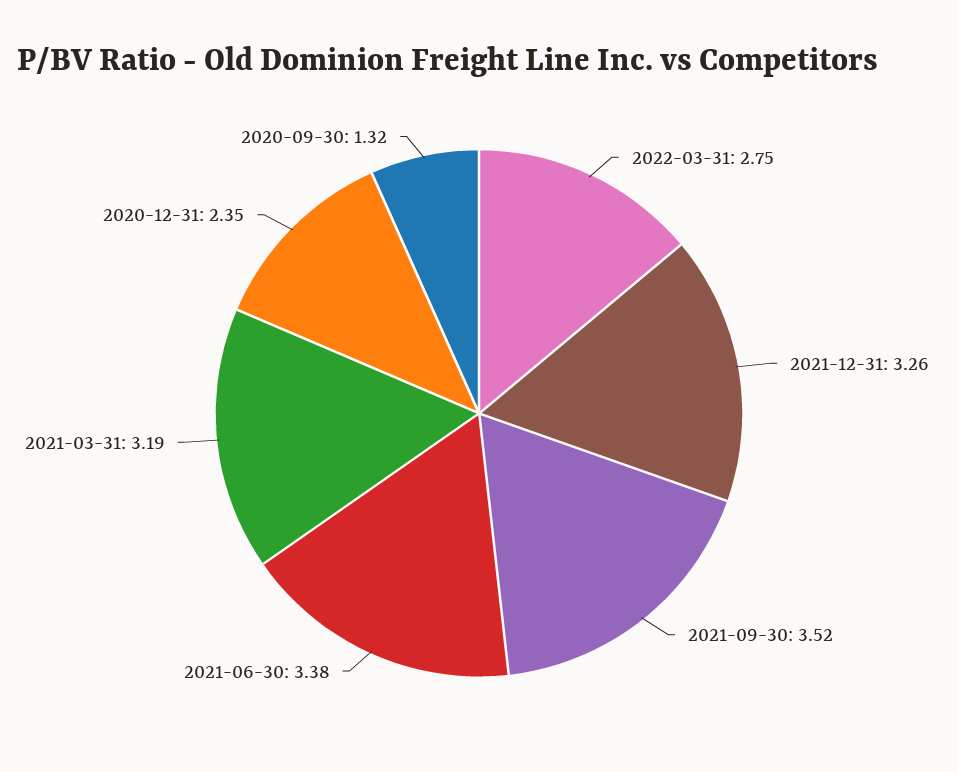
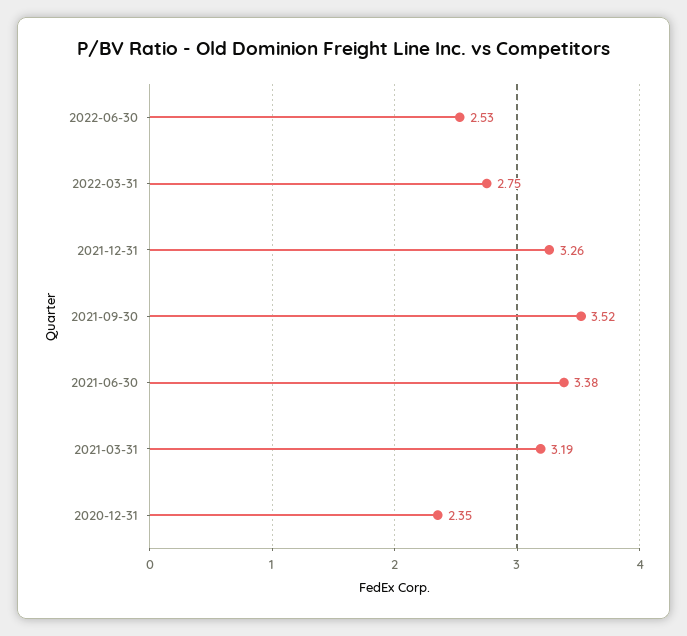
2020-09-30: 1.32 -> none
2022-06-30: none -> 2.53

